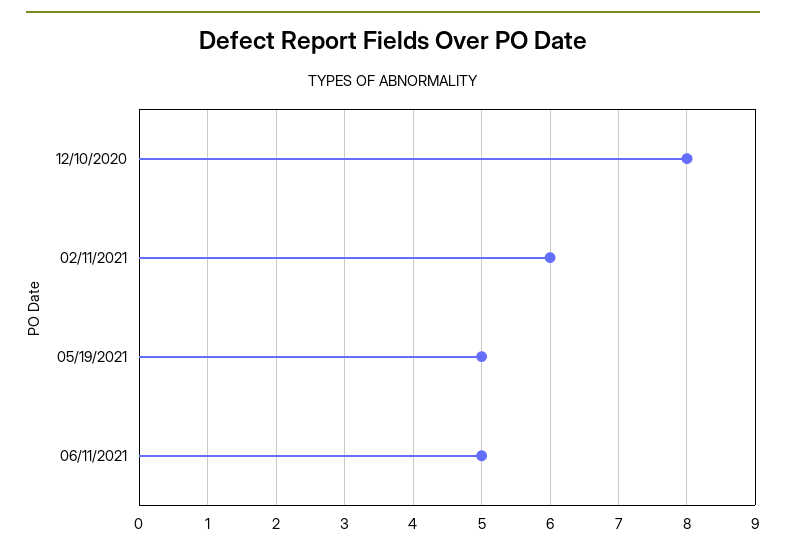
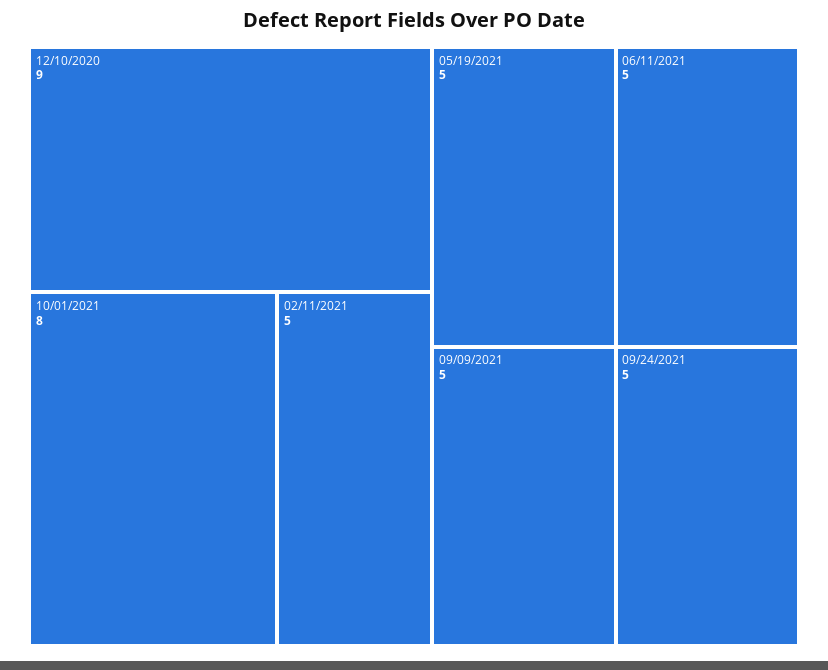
12/10/2020: 8 -> 9
02/11/2021: 6 -> 5
10/01/2021: none -> 8
09/09/2021: none -> 5
09/24/2021: none -> 5

